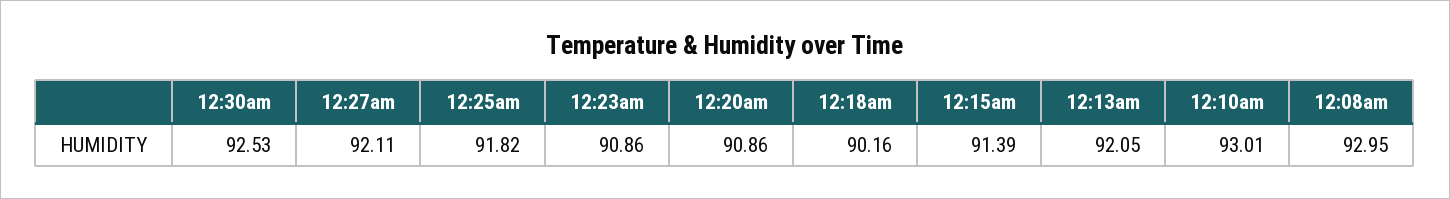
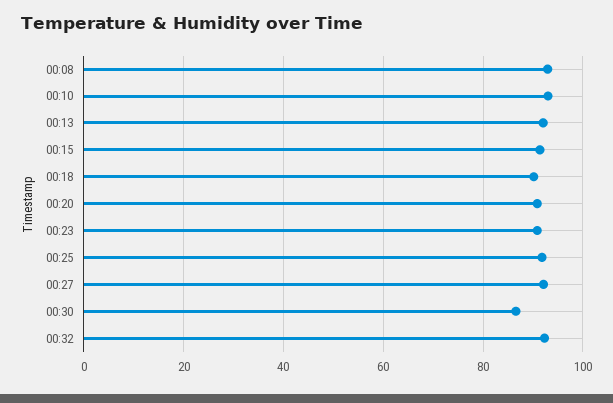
12:30am: 92.53 -> 86
00:32: none -> 92

